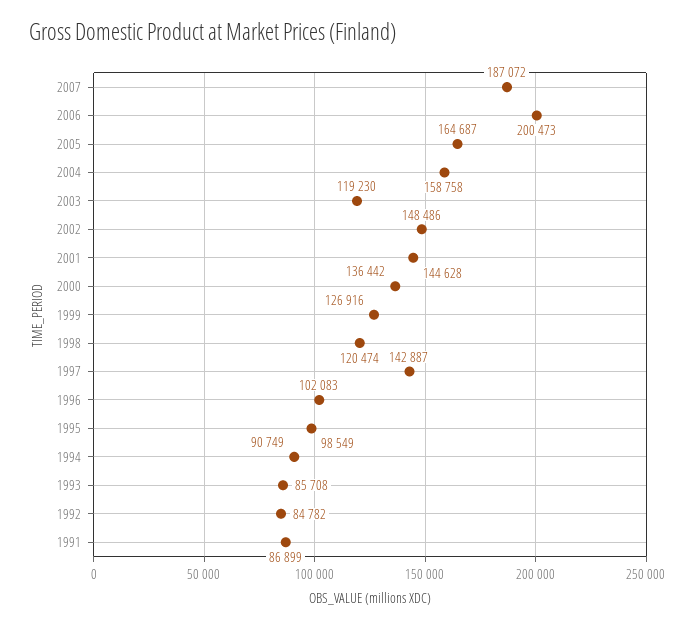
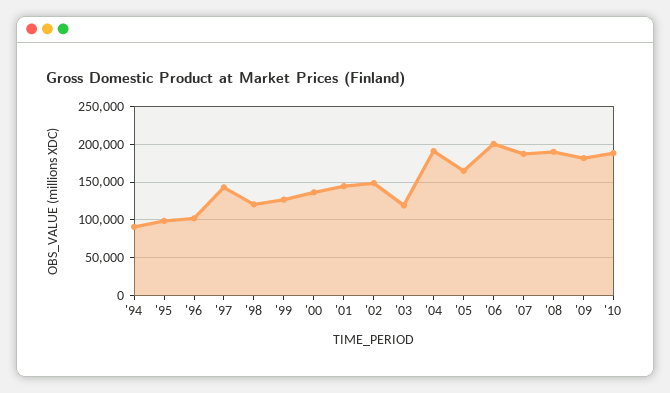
2004: 158758 -> 190000
1993: 85708 -> none
1992: 84782 -> none
1991: 86899 -> none
'08: none -> 190000
'09: none -> 180000
'10: none -> 190000

